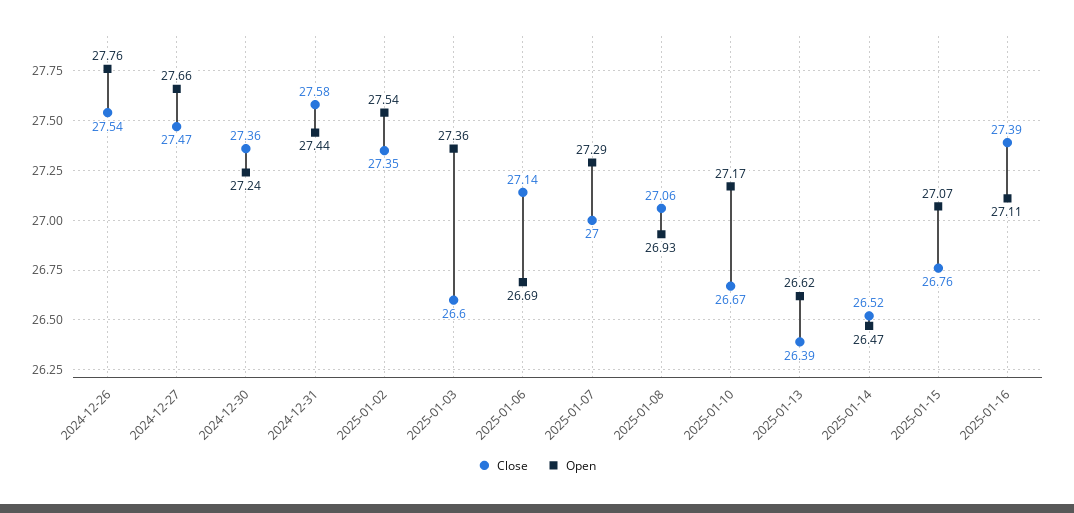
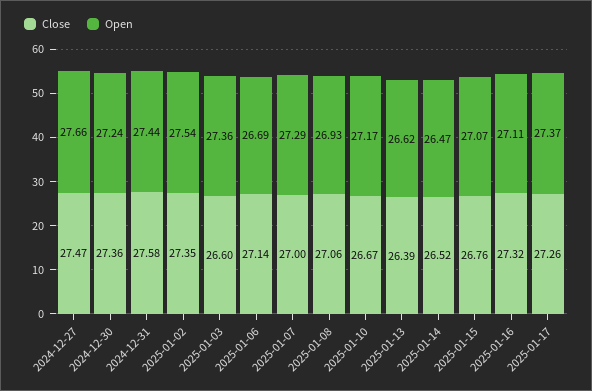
Close, 2024-12-26: 27.54 -> none
Open, 2024-12-26: 27.76 -> none
Close, 2025-01-16: 27.39 -> 27.32
Close, 2025-01-17: none -> 27.26
Open, 2025-01-17: none -> 27.37

